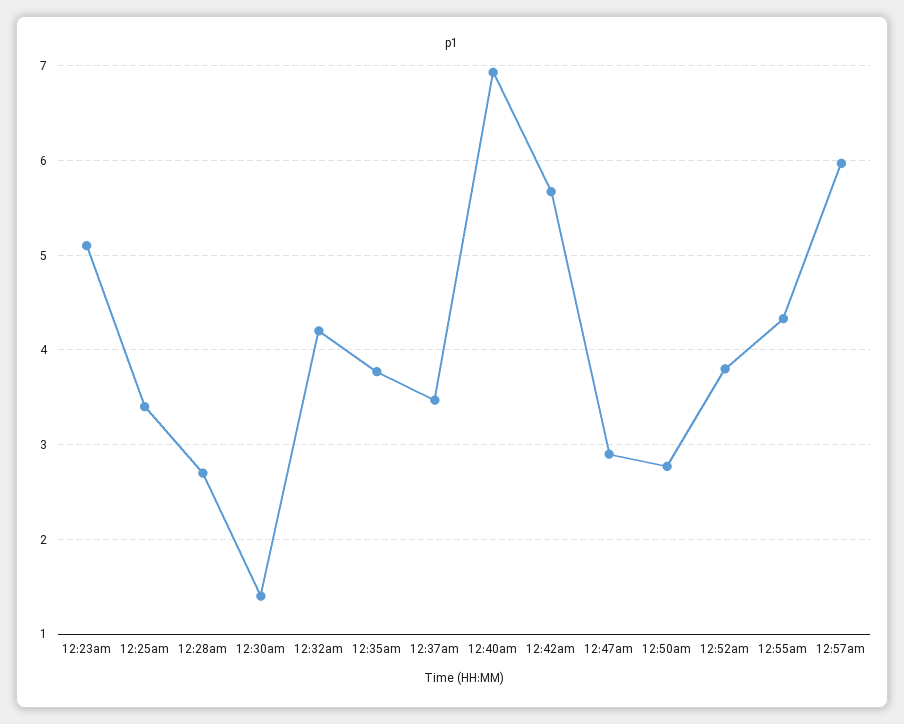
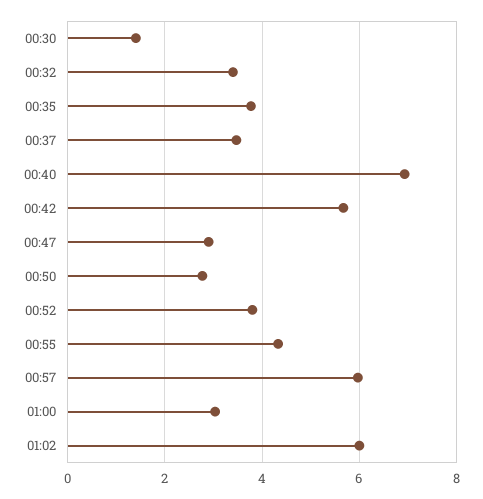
12:23am: 5.1 -> none
12:25am: 3.4 -> none
12:28am: 2.7 -> none
12:32am: 4.2 -> 3.4
01:00: none -> 3
01:02: none -> 6

